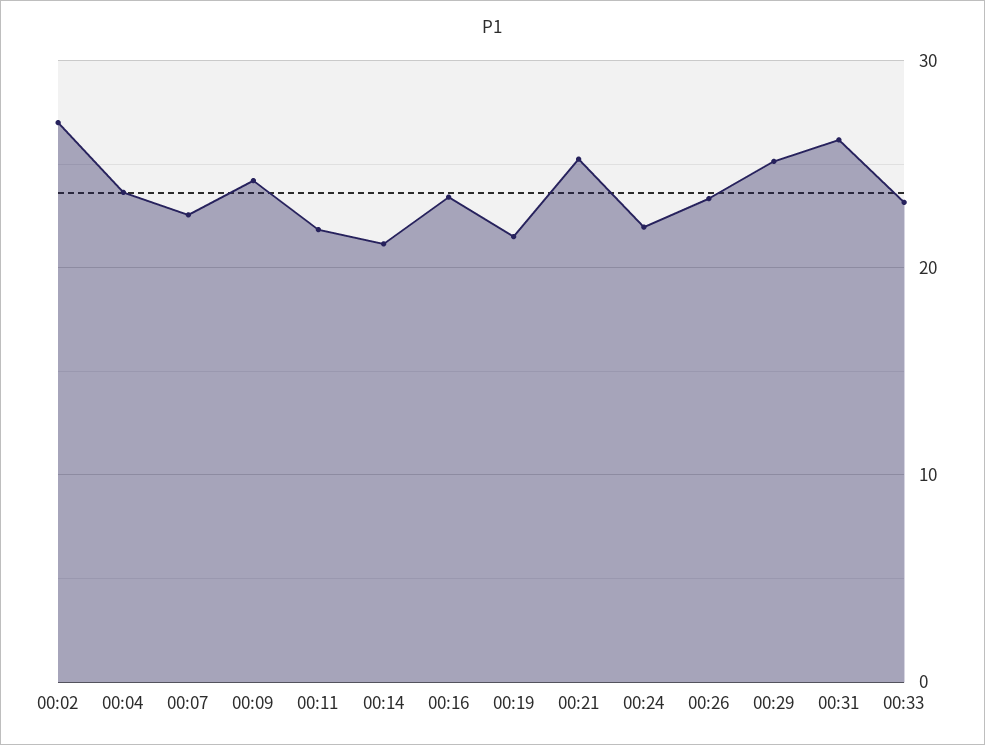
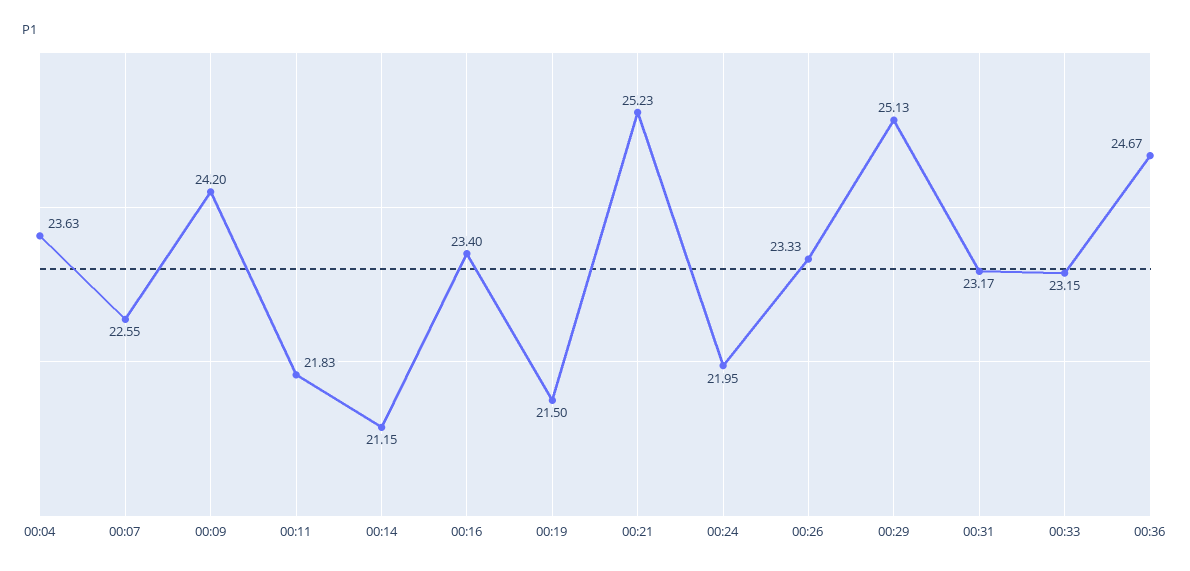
00:02: 27 -> none
00:31: 26 -> 23.17
00:36: none -> 24.67

